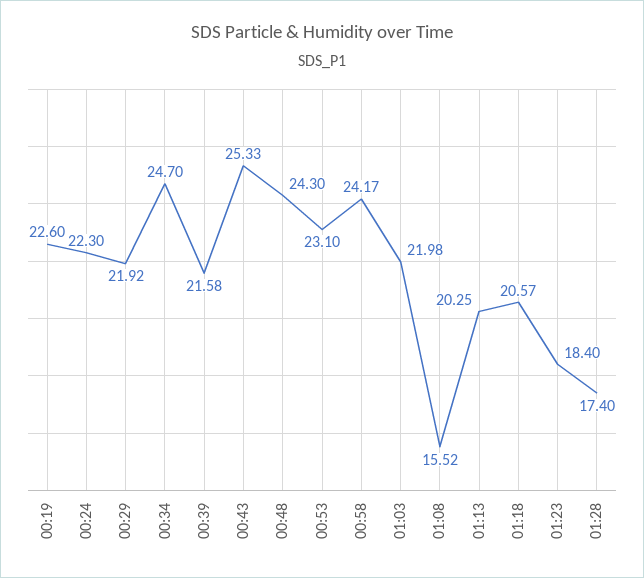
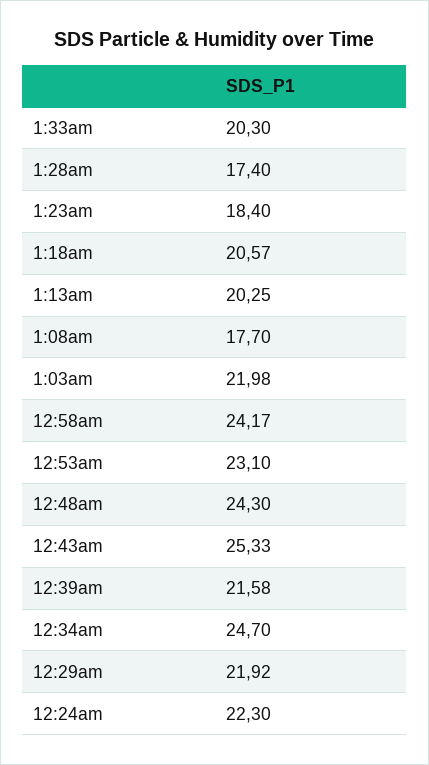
00:19: 22.6 -> none
01:08: 15.52 -> 17.7
1:33am: none -> 20.3

